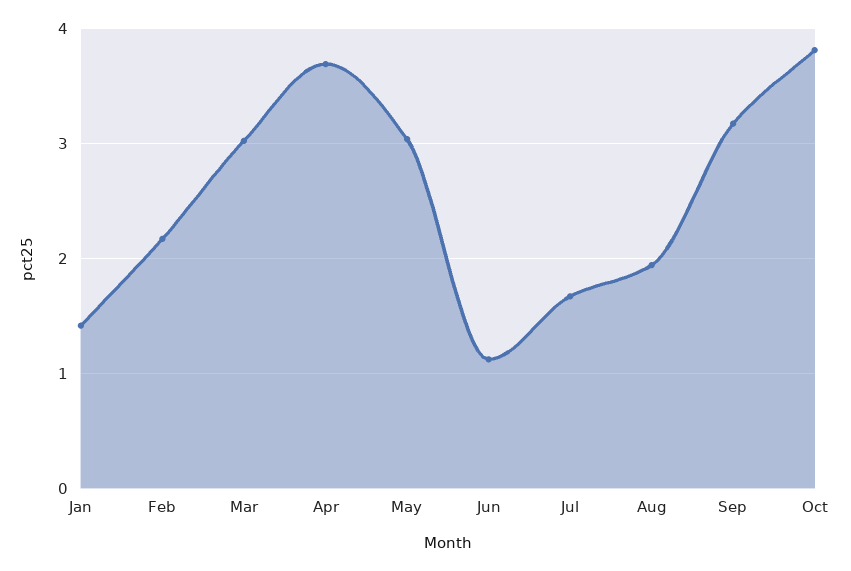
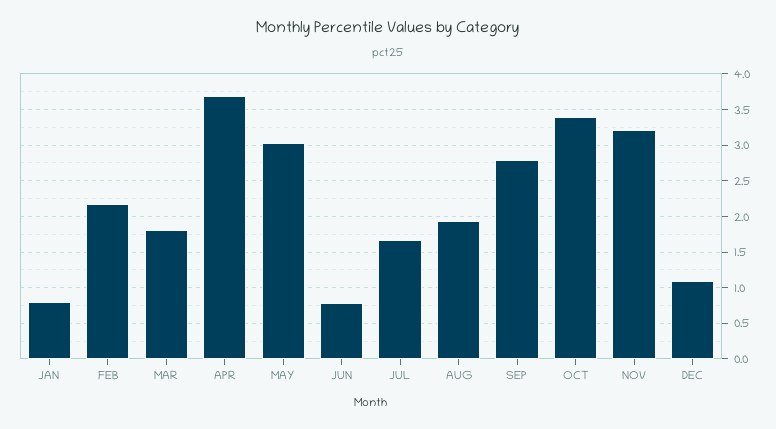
Jan: 1.4 -> 0.8
Mar: 3 -> 1.8
Jun: 1.1 -> 0.8
Sep: 3.2 -> 2.8
Oct: 3.8 -> 3.4
NOV: none -> 3.2
DEC: none -> 1.1

